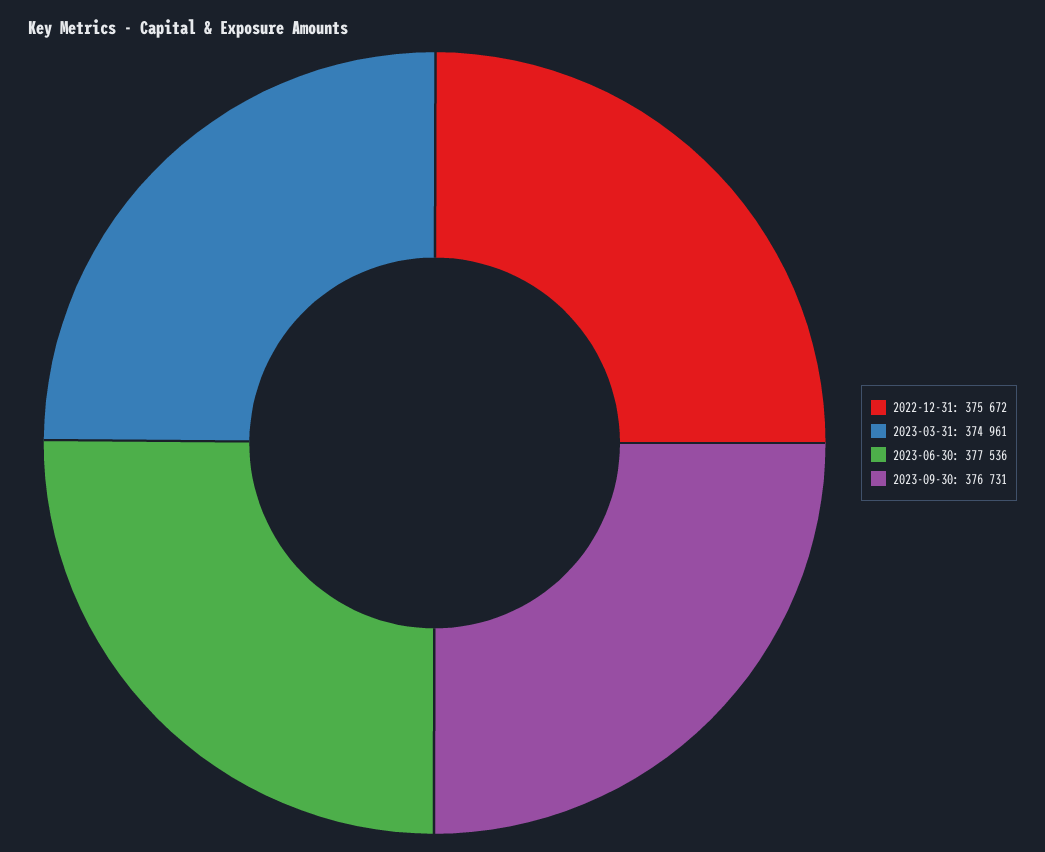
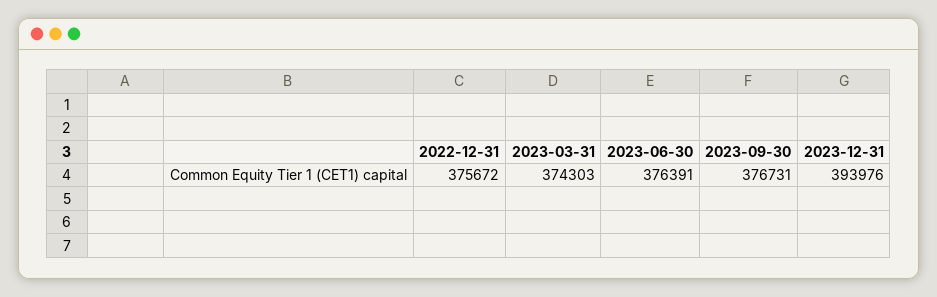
2023-03-31: 374961 -> 374303
2023-06-30: 377536 -> 376391
2023-12-31: none -> 393976

